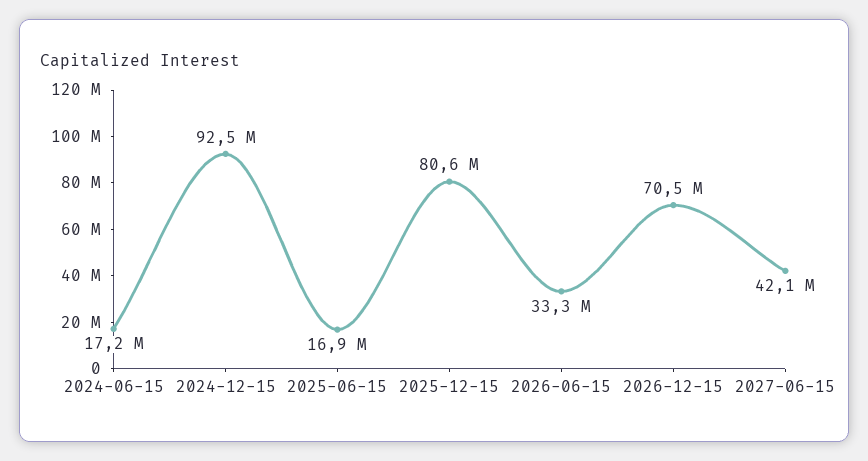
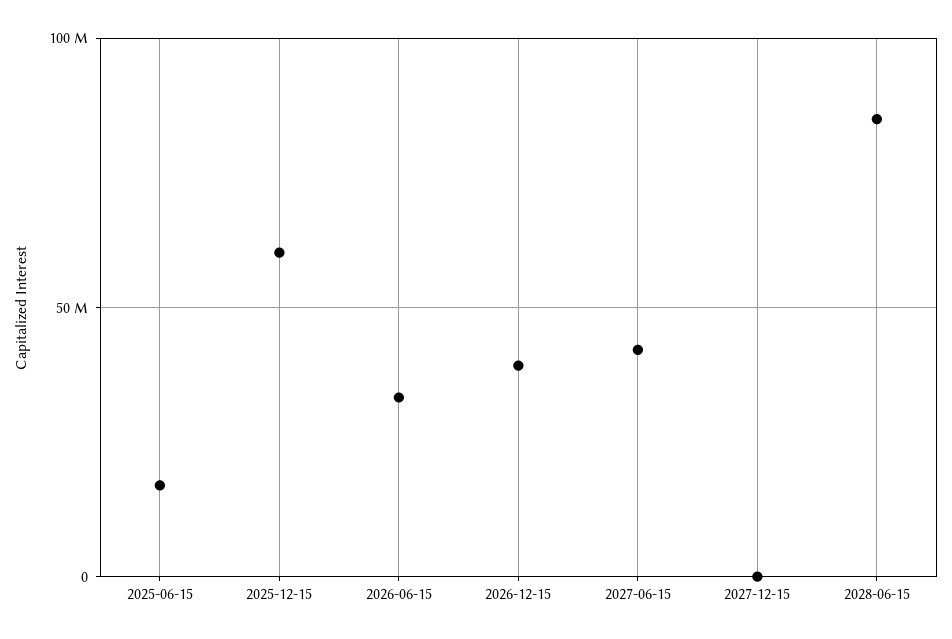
2024-06-15: 17200000 -> none
2024-12-15: 92500000 -> none
2025-12-15: 80600000 -> 60000000
2026-12-15: 70500000 -> 40000000
2027-12-15: none -> 0
2028-06-15: none -> 85000000

